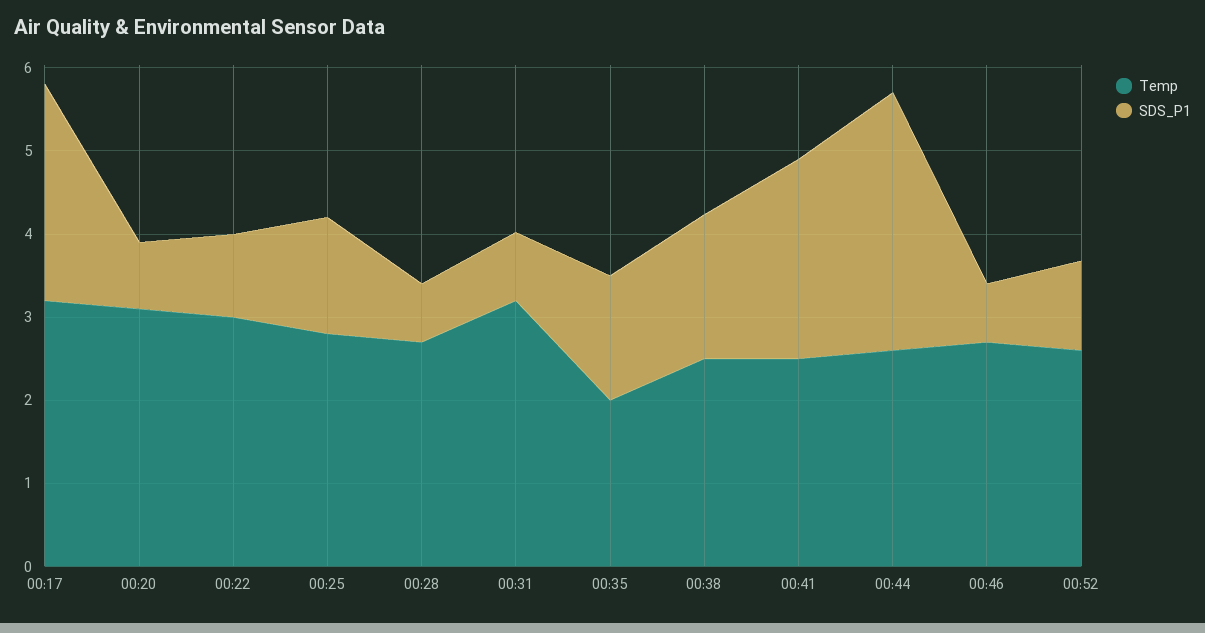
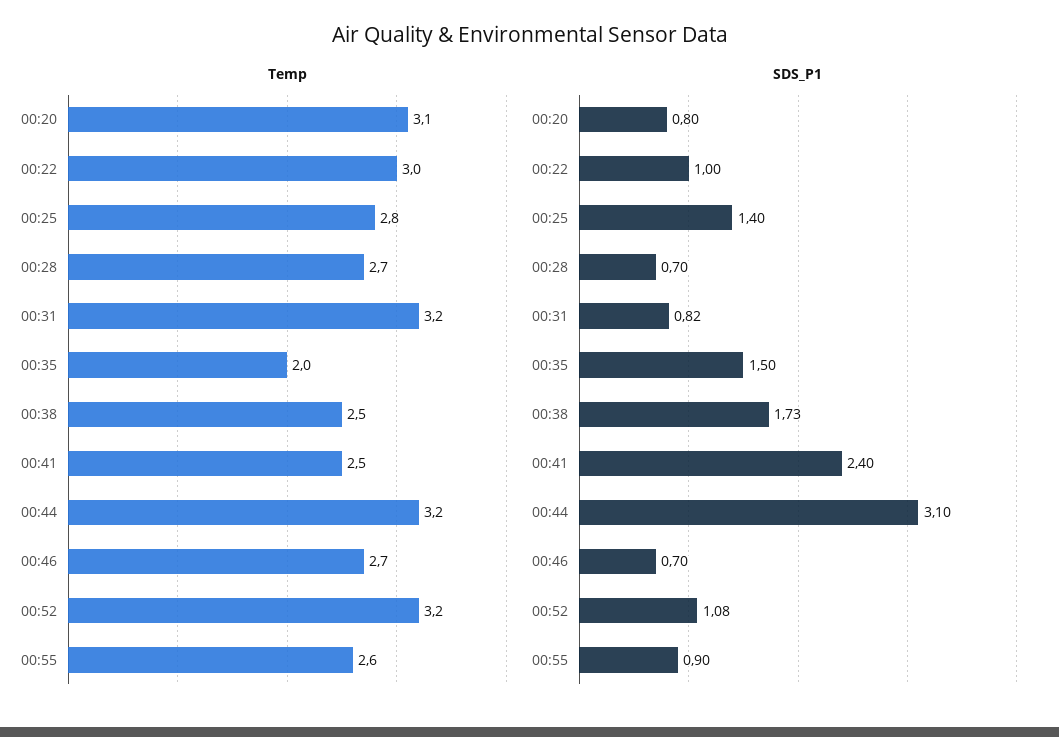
Temp, 00:17: 3.2 -> none
SDS_P1, 00:17: 2.6 -> none
Temp, 00:44: 2.6 -> 3.2
Temp, 00:52: 2.6 -> 3.2
Temp, 00:55: none -> 2.6
SDS_P1, 00:55: none -> 0.9

